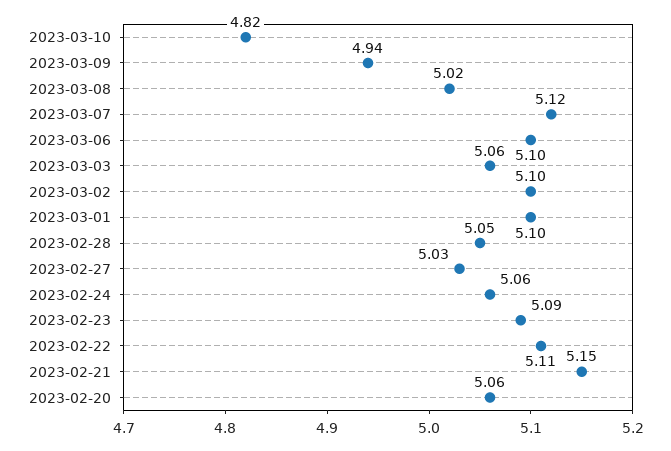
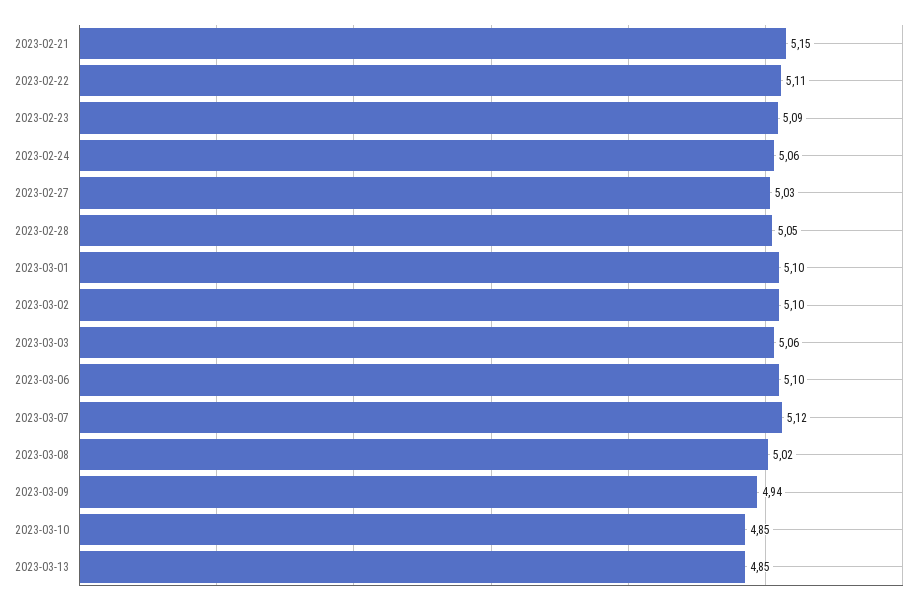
2023-03-10: 4.82 -> 4.85
2023-02-20: 5.06 -> none
2023-03-13: none -> 4.85

